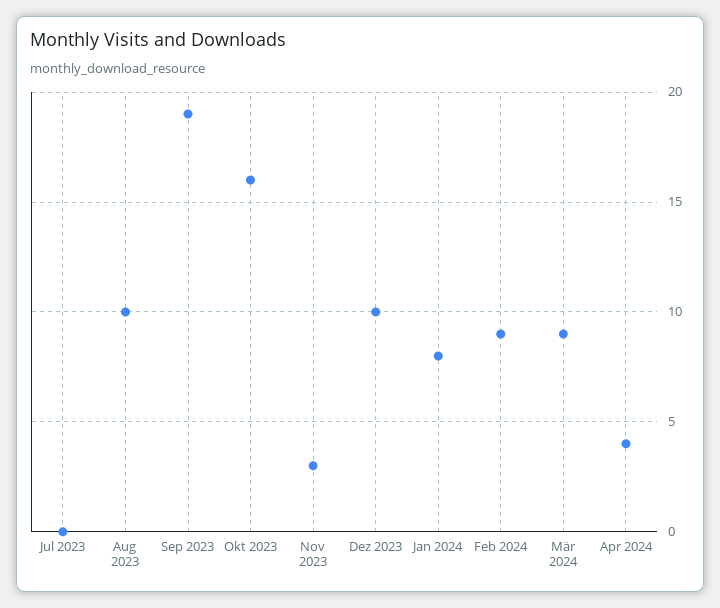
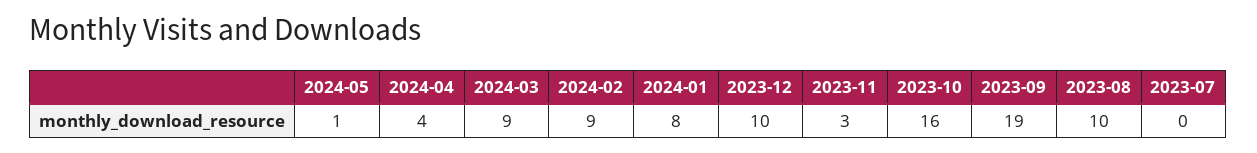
2024-05: none -> 1

